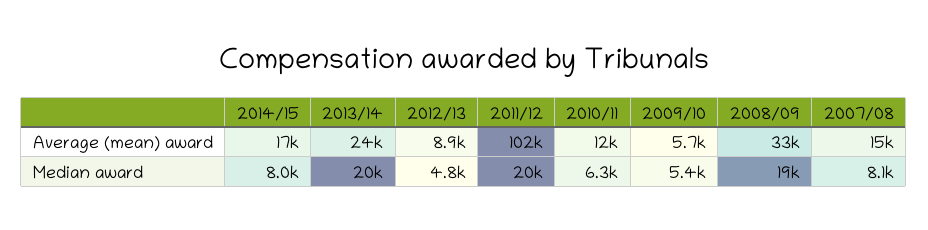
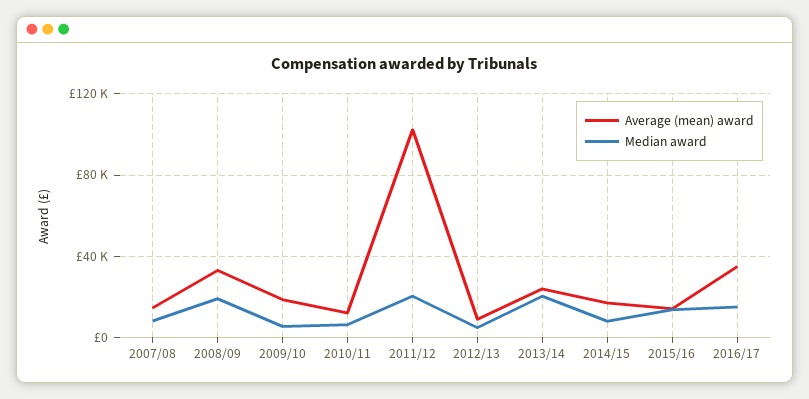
Average (mean) award, 2009/10: 5700 -> 20000
Average (mean) award, 2015/16: none -> 15000
Median award, 2015/16: none -> 15000
Average (mean) award, 2016/17: none -> 35000
Median award, 2016/17: none -> 15000

